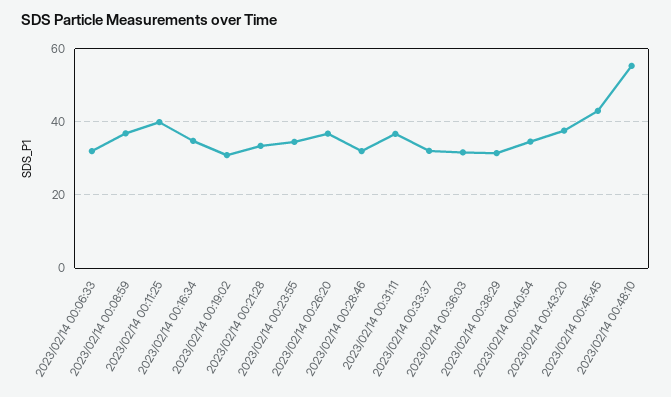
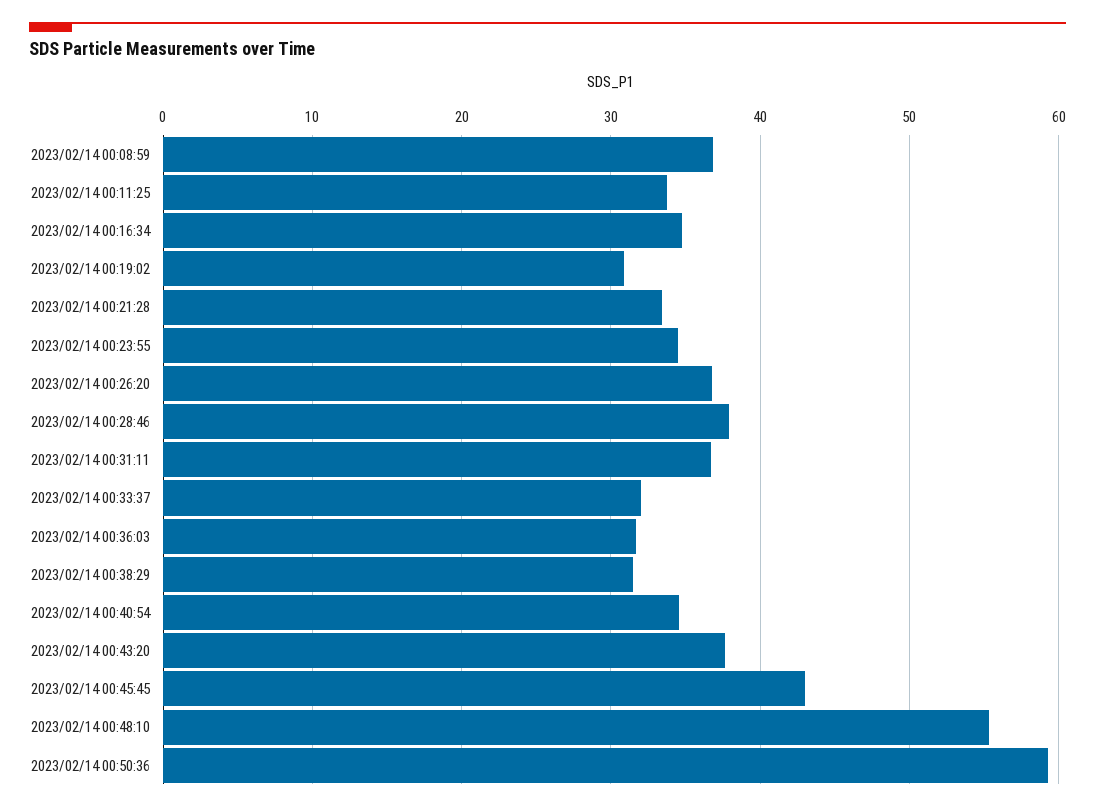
2023/02/14 00:06:33: 32 -> none
2023/02/14 00:11:25: 40 -> 34
2023/02/14 00:28:46: 32 -> 38
2023/02/14 00:50:36: none -> 59

